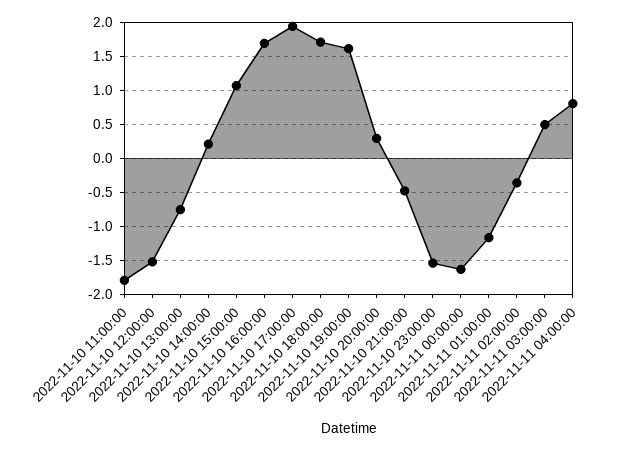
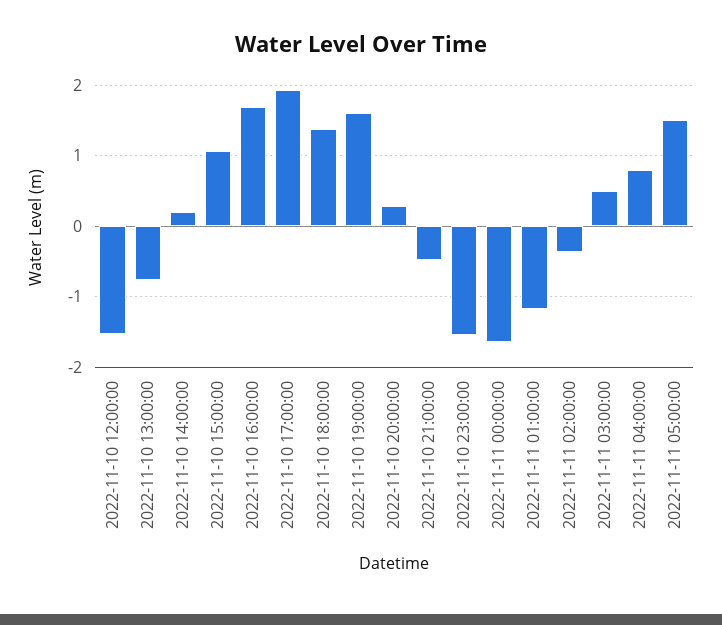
2022-11-10 11:00:00: -1.8 -> none
2022-11-10 18:00:00: 1.7 -> 1.4
2022-11-11 05:00:00: none -> 1.5

